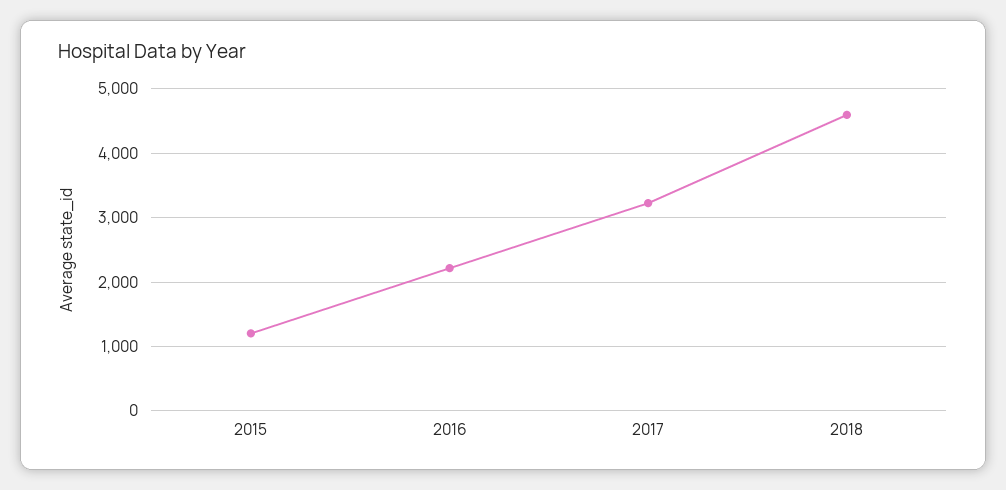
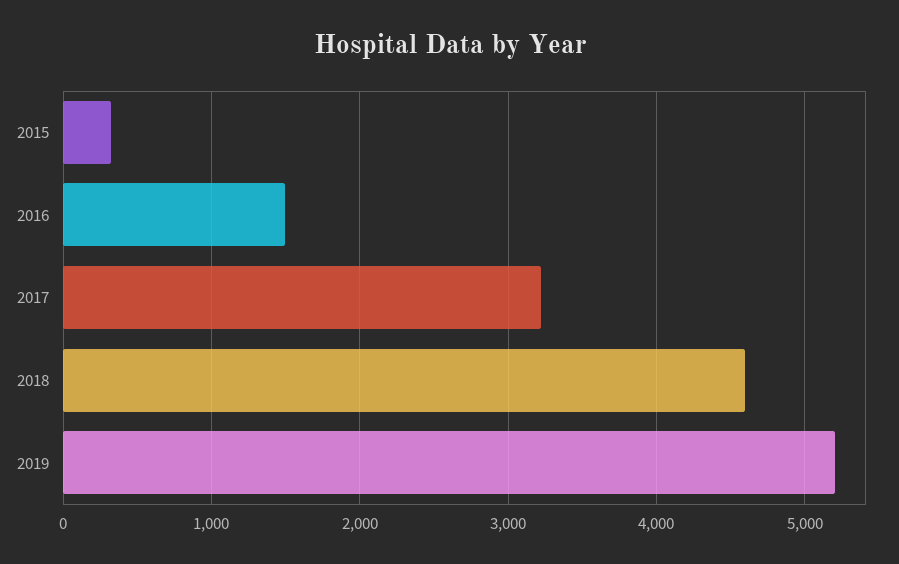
2015: 1200 -> 300
2016: 2200 -> 1500
2019: none -> 5200

